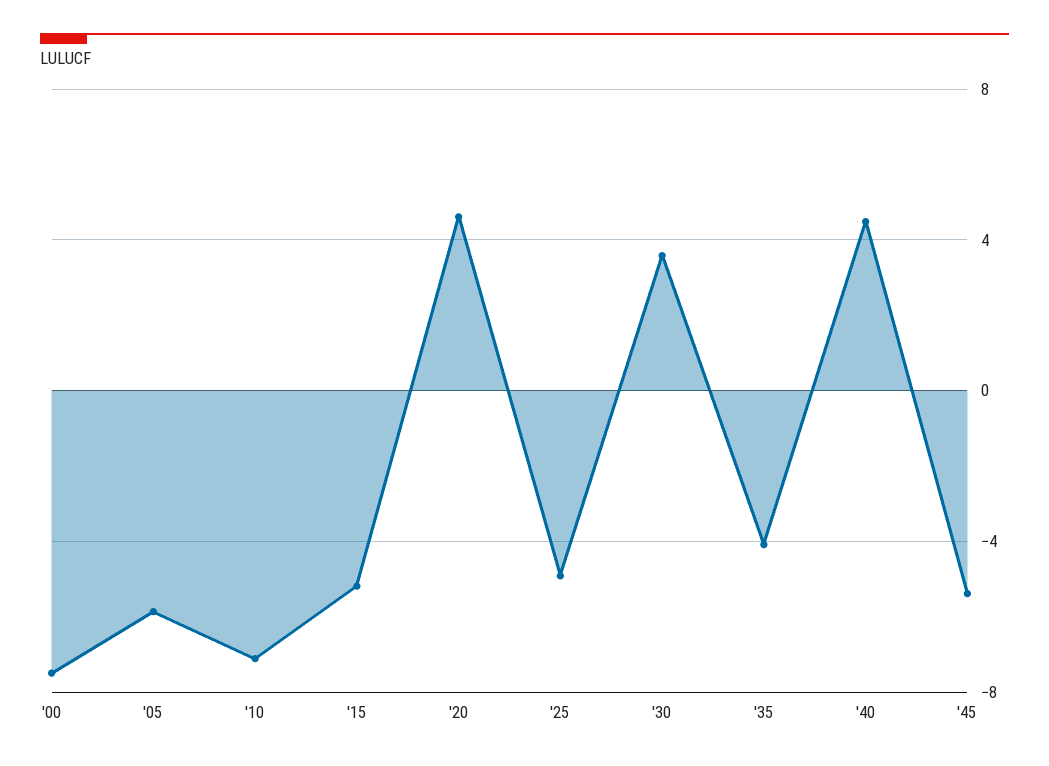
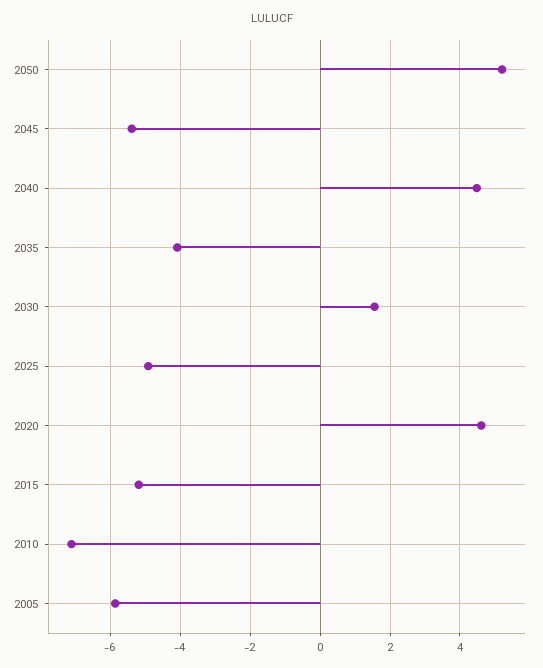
'00: -7.5 -> none
'30: 3.5 -> 1.6
2050: none -> 5.2

